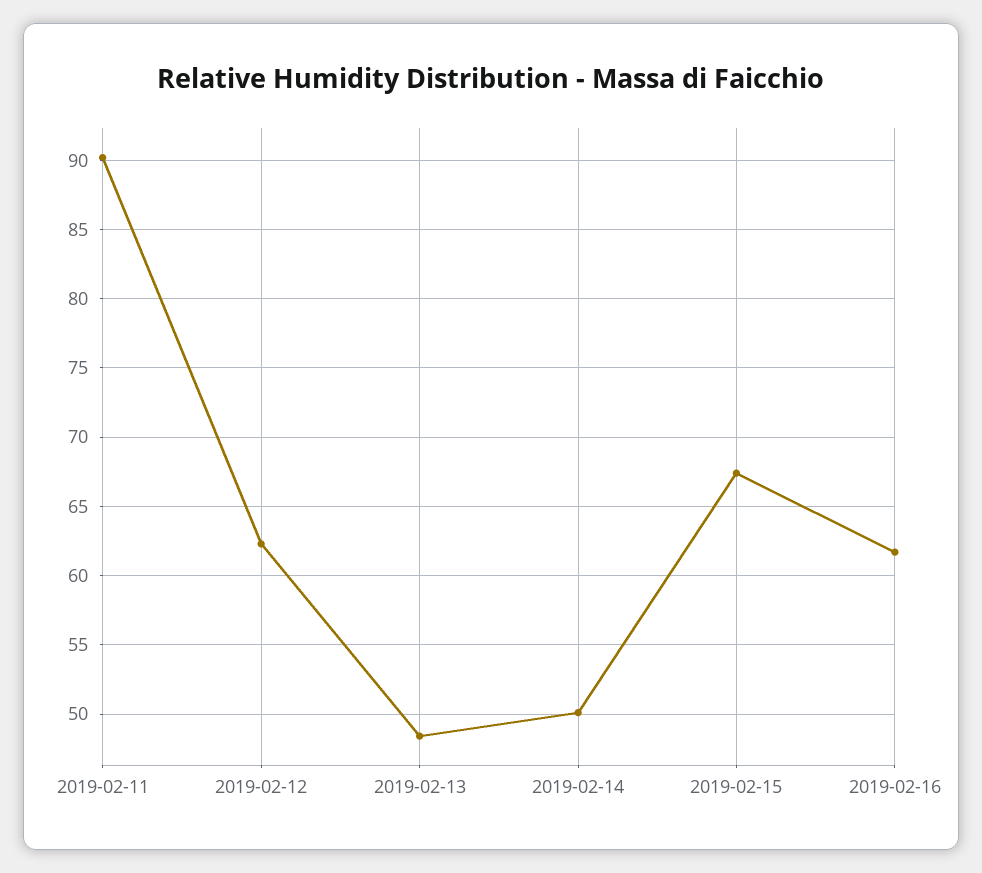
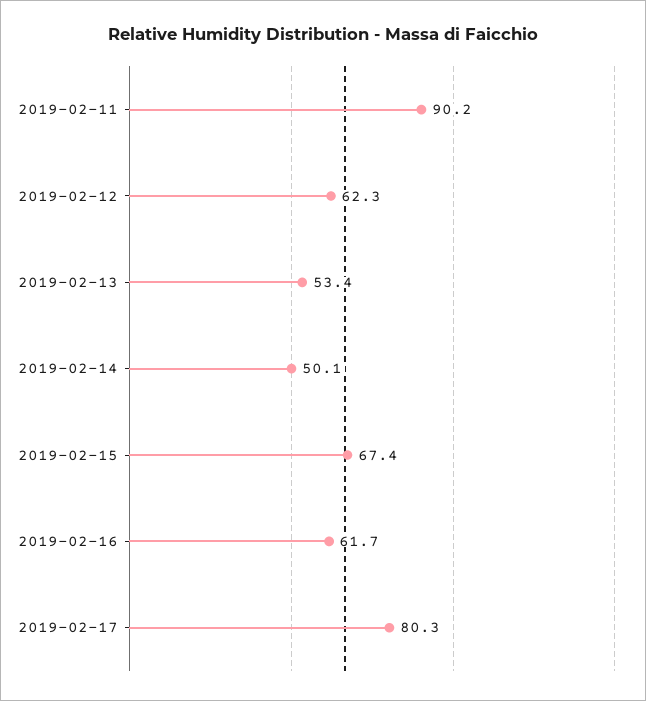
2019-02-13: 48.5 -> 53.4
2019-02-17: none -> 80.3

